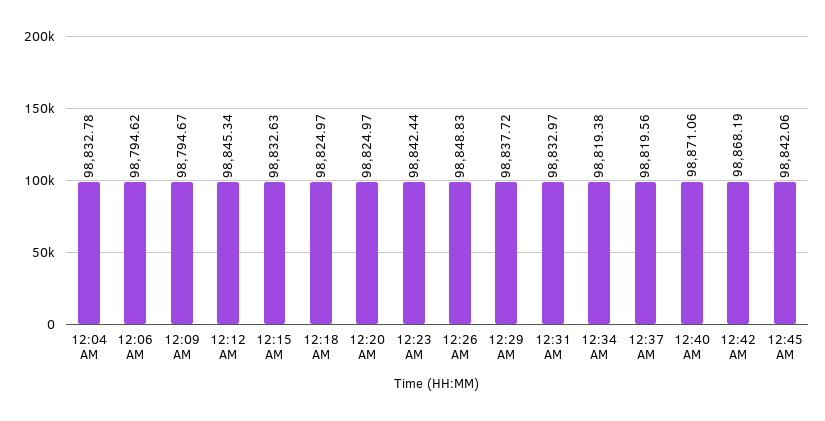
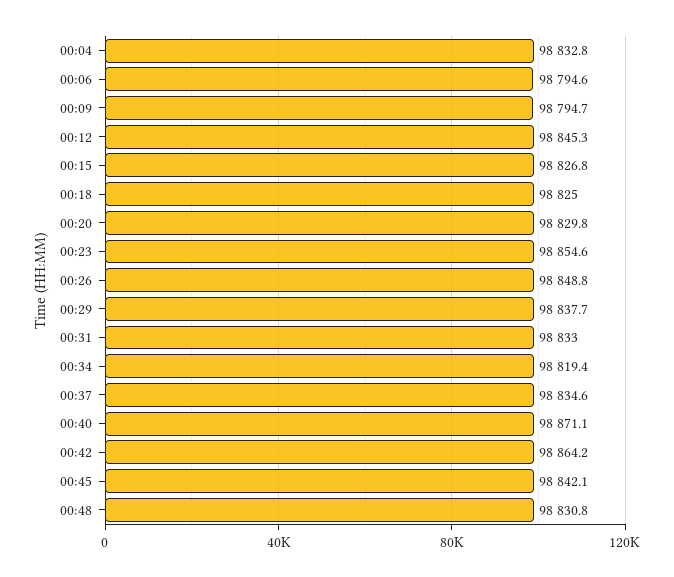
12:15 AM: 98832.63 -> 98826.8
12:20 AM: 98824.97 -> 98829.8
12:23 AM: 98842.44 -> 98854.6
12:37 AM: 98819.56 -> 98834.6
12:42 AM: 98868.19 -> 98864.2
00:48: none -> 98830.8

